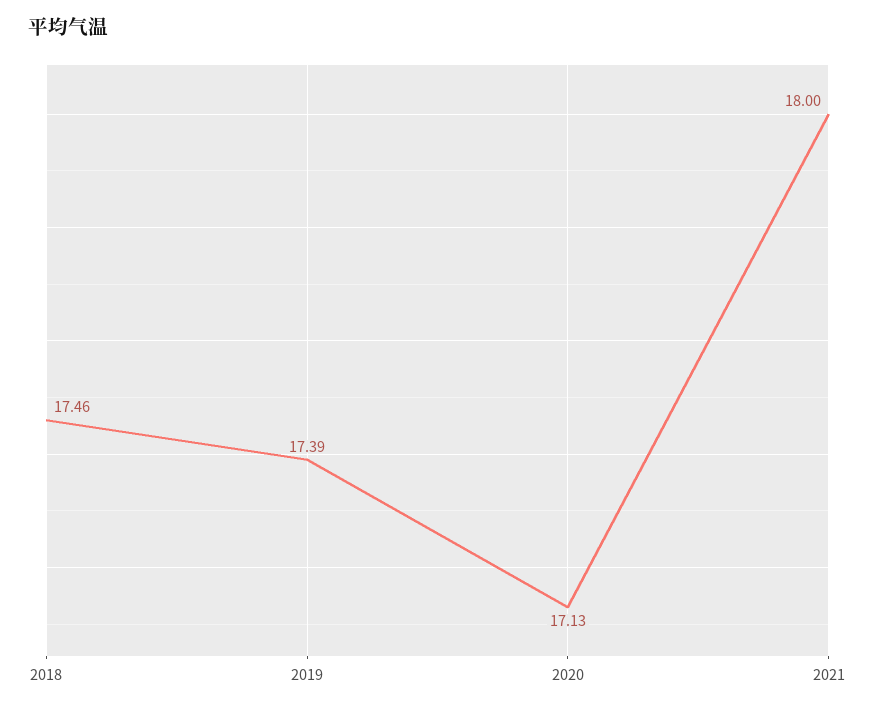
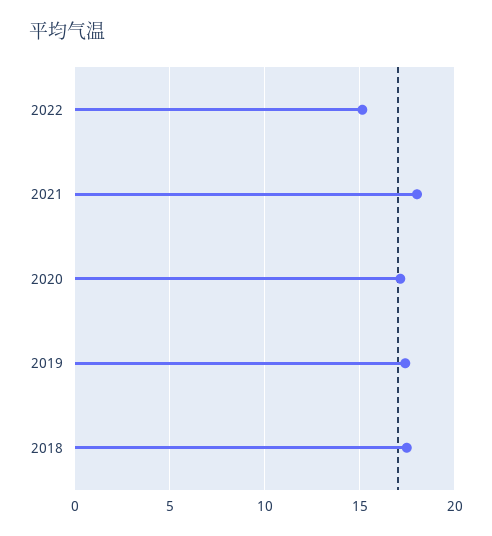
2022: none -> 15

